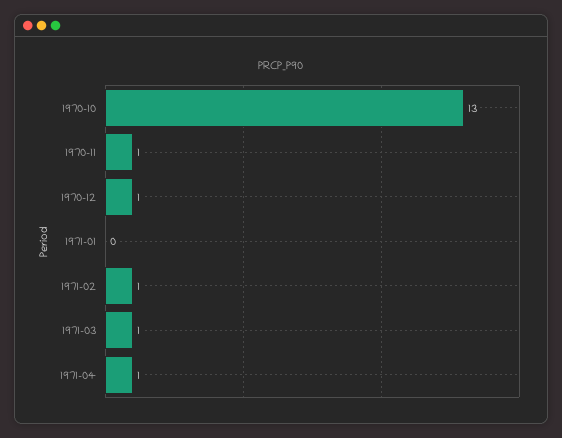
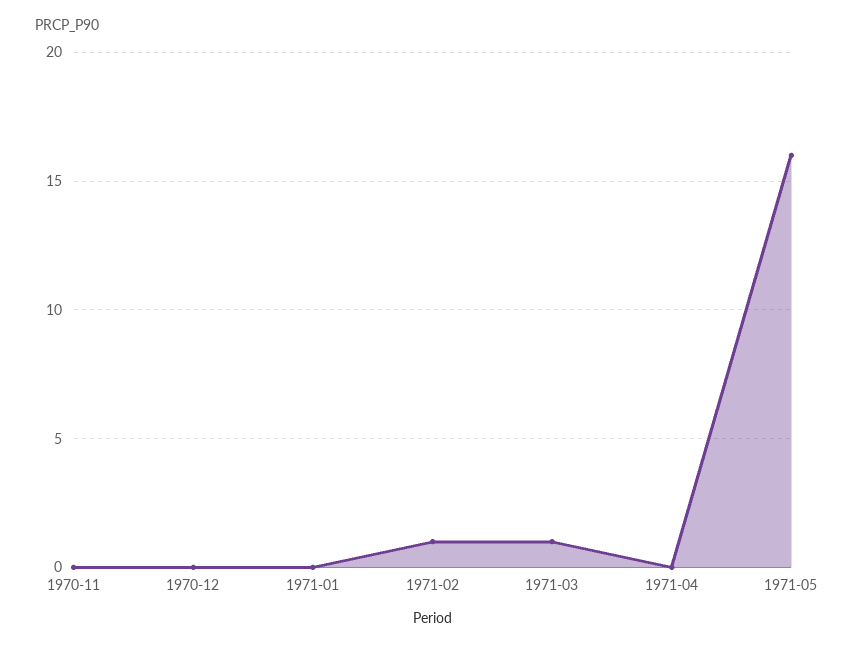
1970-10: 13 -> none
1970-11: 1 -> 0
1970-12: 1 -> 0
1971-04: 1 -> 0
1971-05: none -> 16

